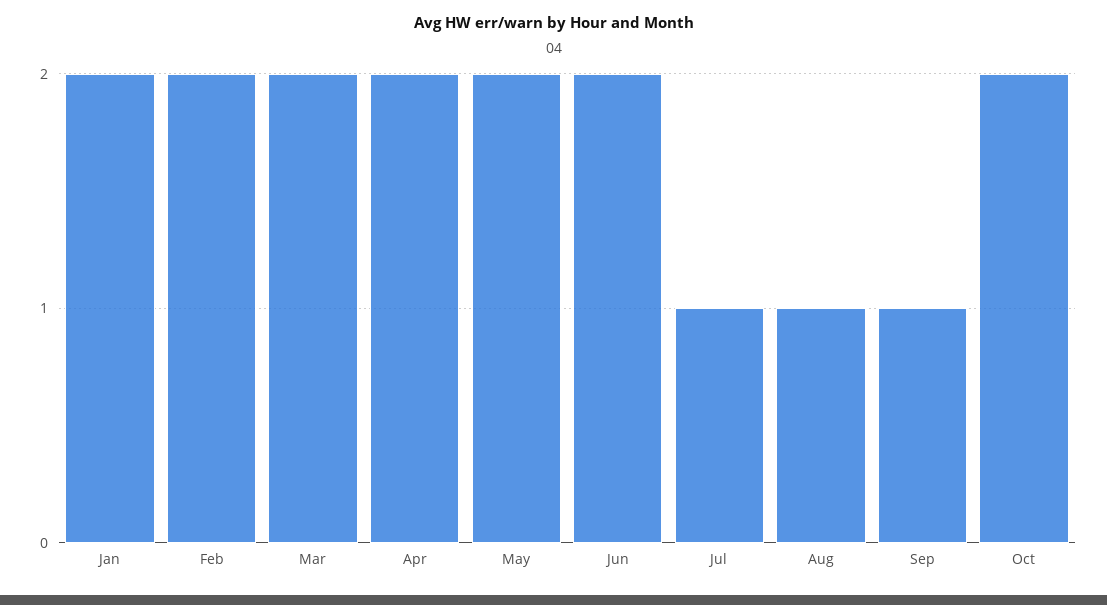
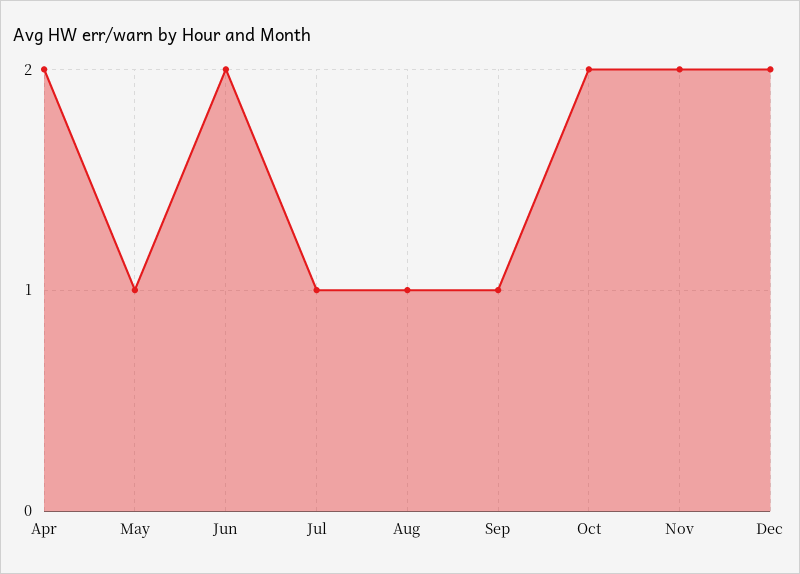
Jan: 2 -> none
Feb: 2 -> none
Mar: 2 -> none
May: 2 -> 1
Nov: none -> 2
Dec: none -> 2

